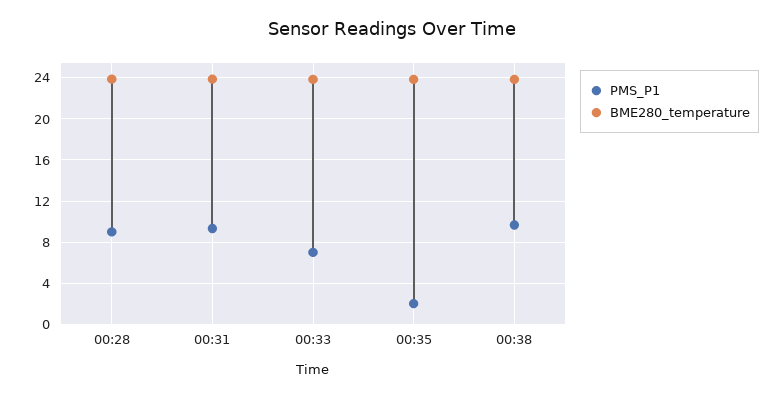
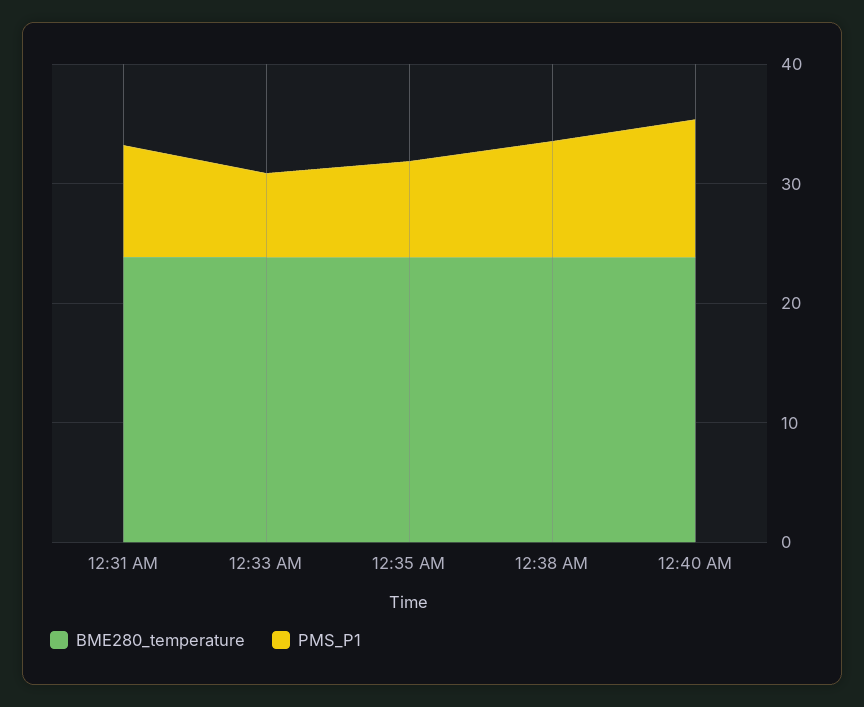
PMS_P1, 00:28: 9 -> none
BME280_temperature, 00:28: 24 -> none
PMS_P1, 00:35: 2 -> 8
BME280_temperature, 12:40 AM: none -> 24
PMS_P1, 12:40 AM: none -> 12

